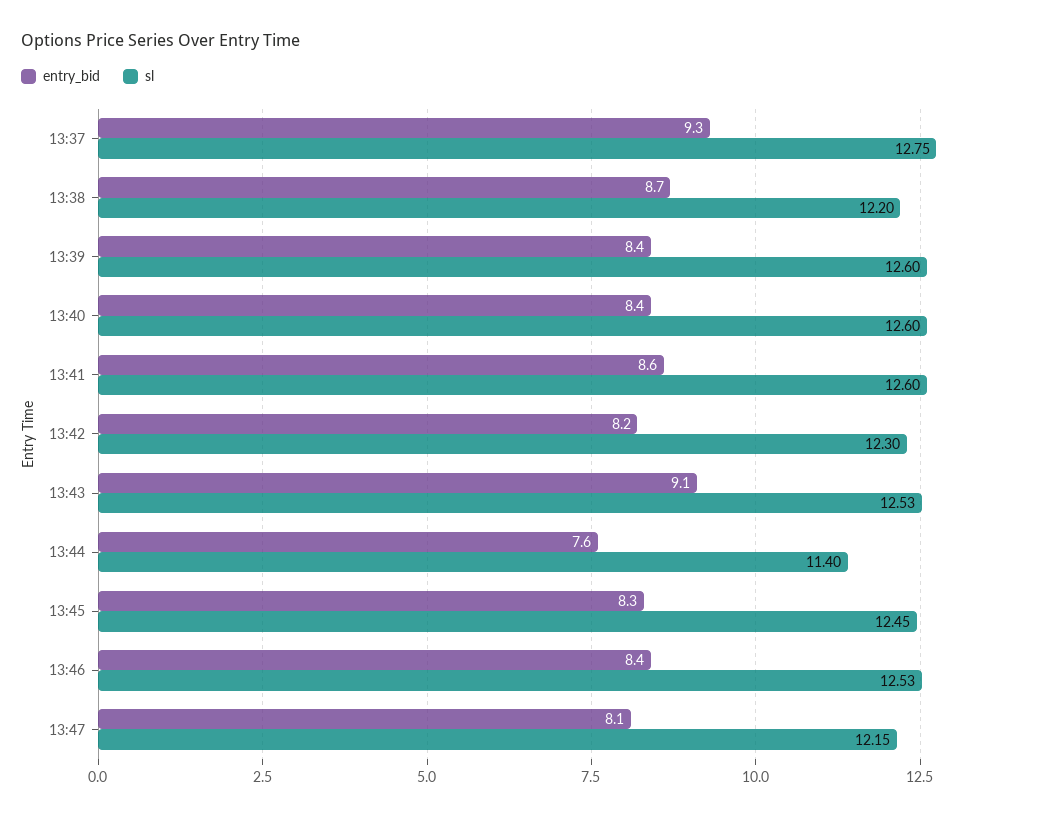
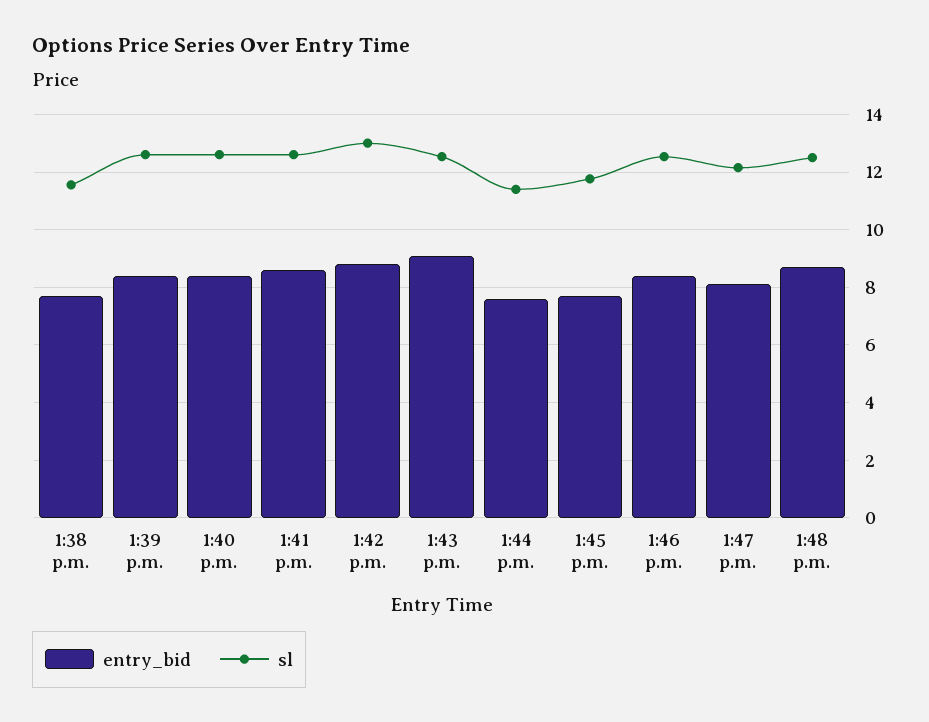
entry_bid, 13:37: 9.3 -> none
sl, 13:37: 12.75 -> none
entry_bid, 13:38: 8.7 -> 7.75
sl, 13:38: 12.2 -> 11.5
entry_bid, 13:42: 8.2 -> 8.75
sl, 13:42: 12.3 -> 13
entry_bid, 13:45: 8.3 -> 7.75
sl, 13:45: 12.45 -> 11.75
entry_bid, 1:48 p.m.: none -> 8.75
sl, 1:48 p.m.: none -> 12.5

